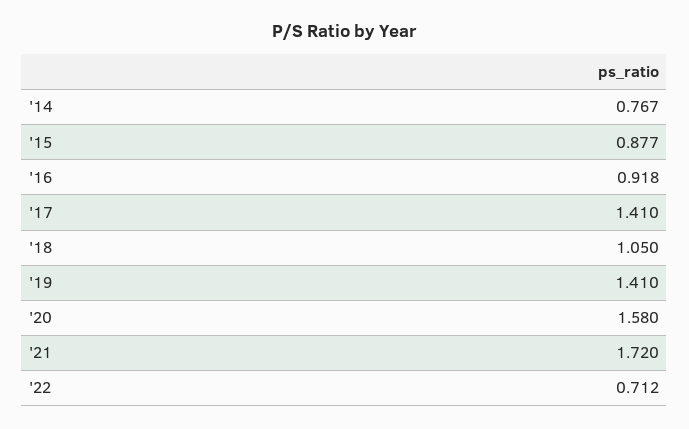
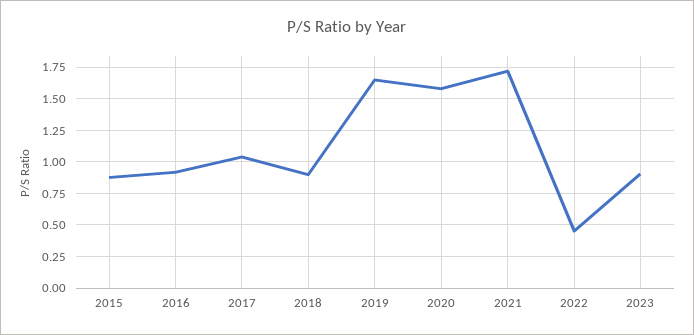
'14: 0.767 -> none
'17: 1.41 -> 1.05
'18: 1.05 -> 0.9
'19: 1.41 -> 1.65
'22: 0.712 -> 0.45
2023: none -> 0.9

